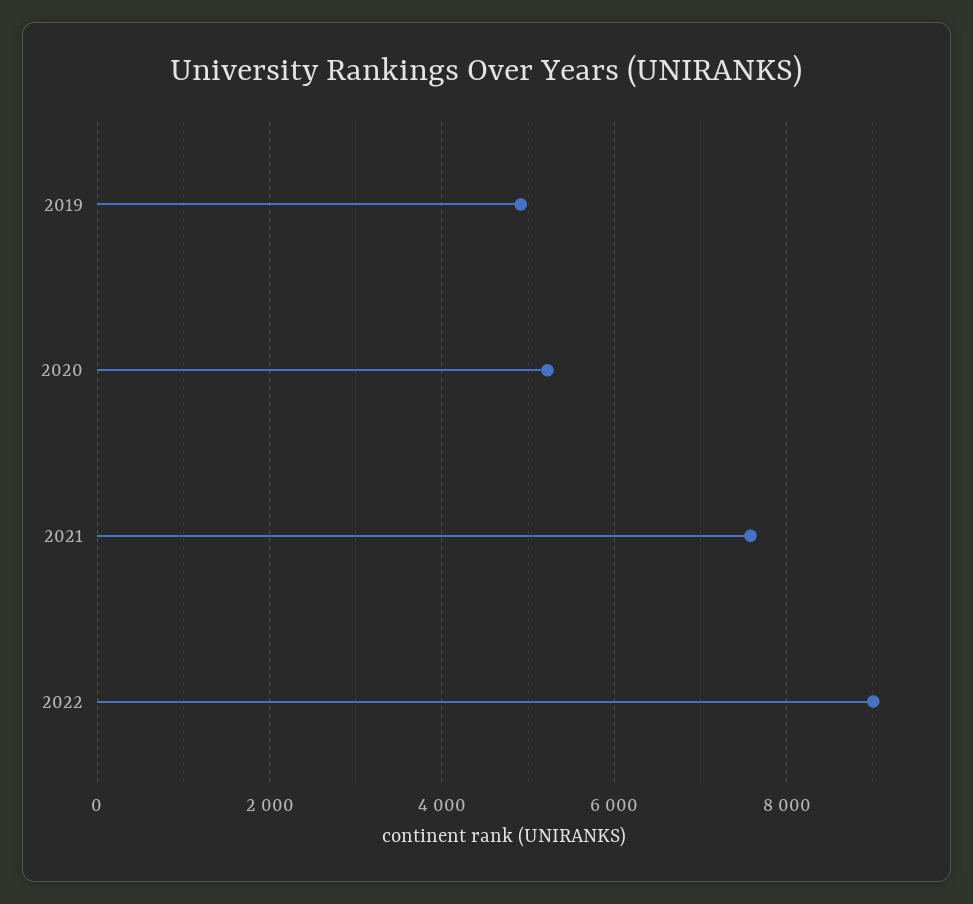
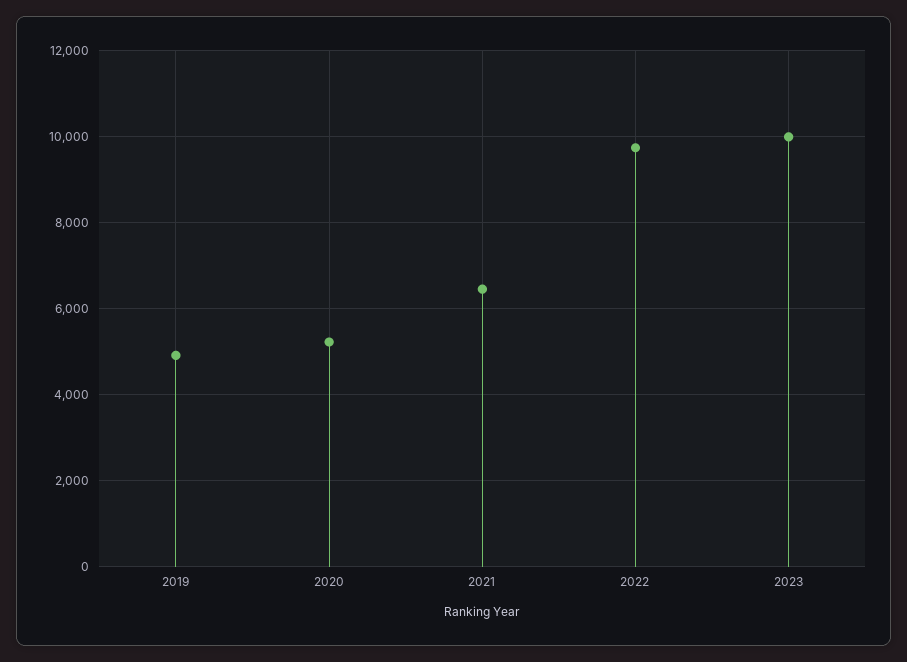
2021: 7600 -> 6400
2022: 9000 -> 9800
2023: none -> 10000

